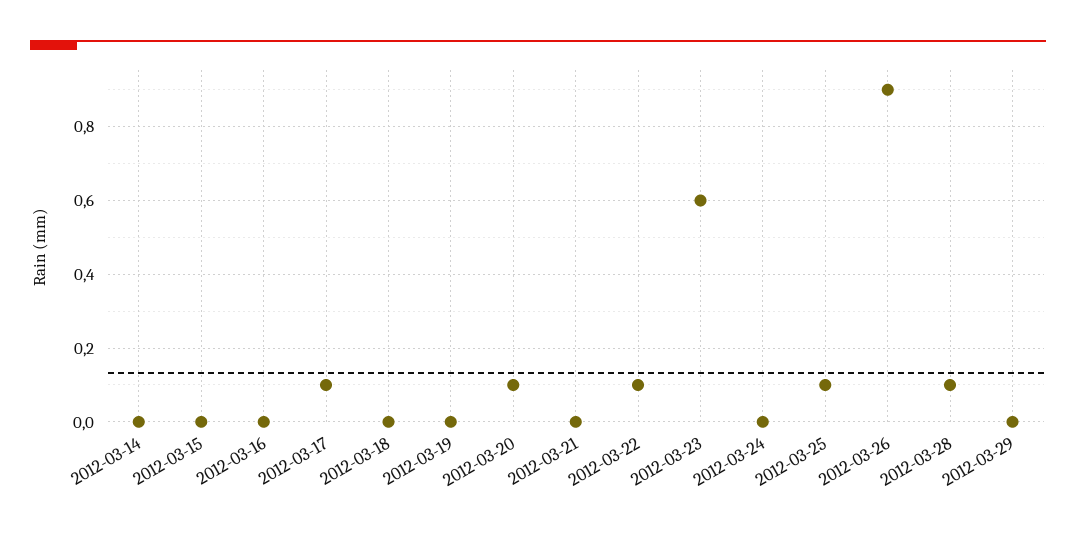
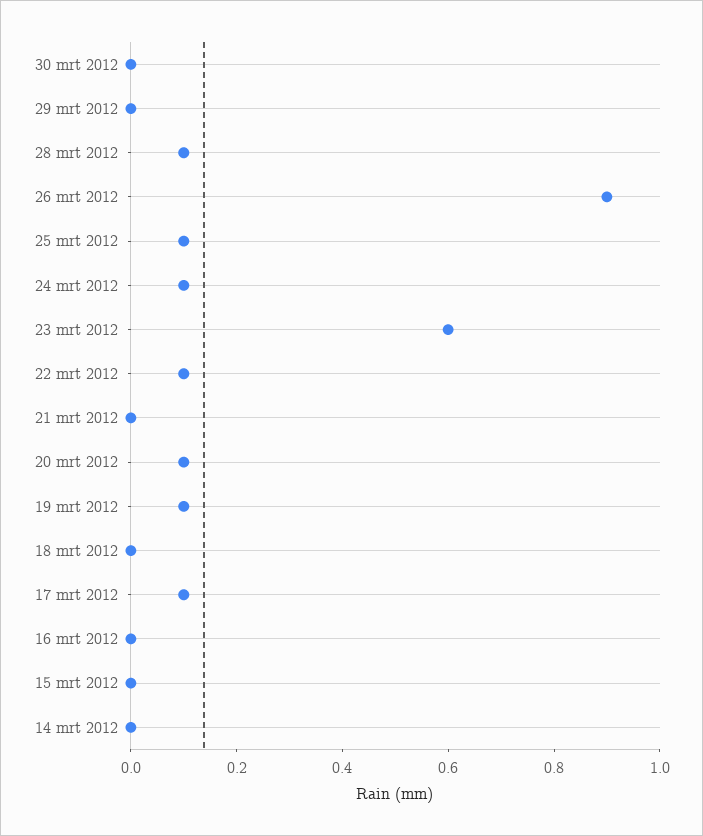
2012-03-19: 0 -> 0.1
2012-03-24: 0 -> 0.1
30 mrt 2012: none -> 0

